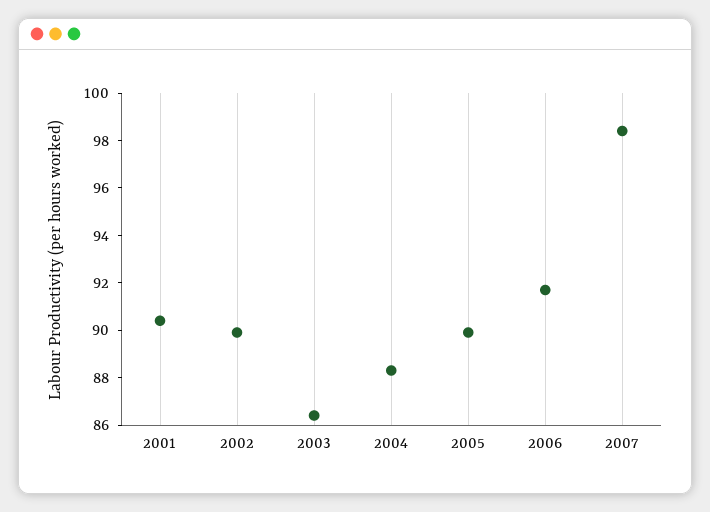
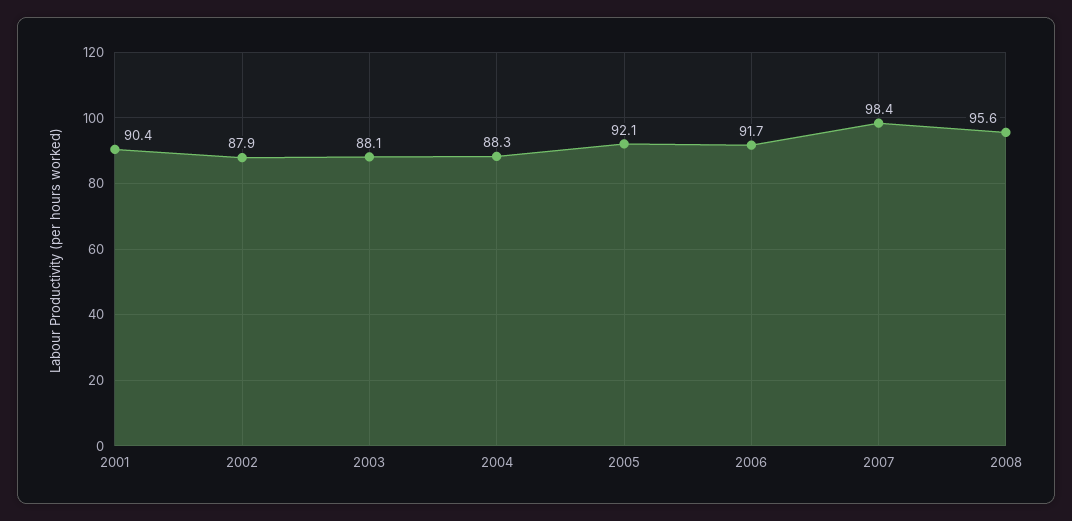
2002: 90 -> 87.9
2003: 86.5 -> 88.1
2005: 90 -> 92.1
2008: none -> 95.6

